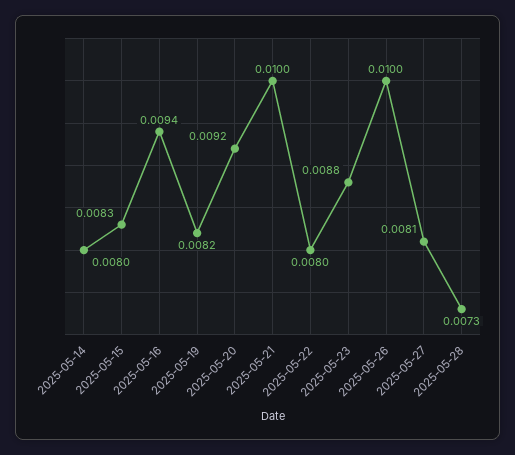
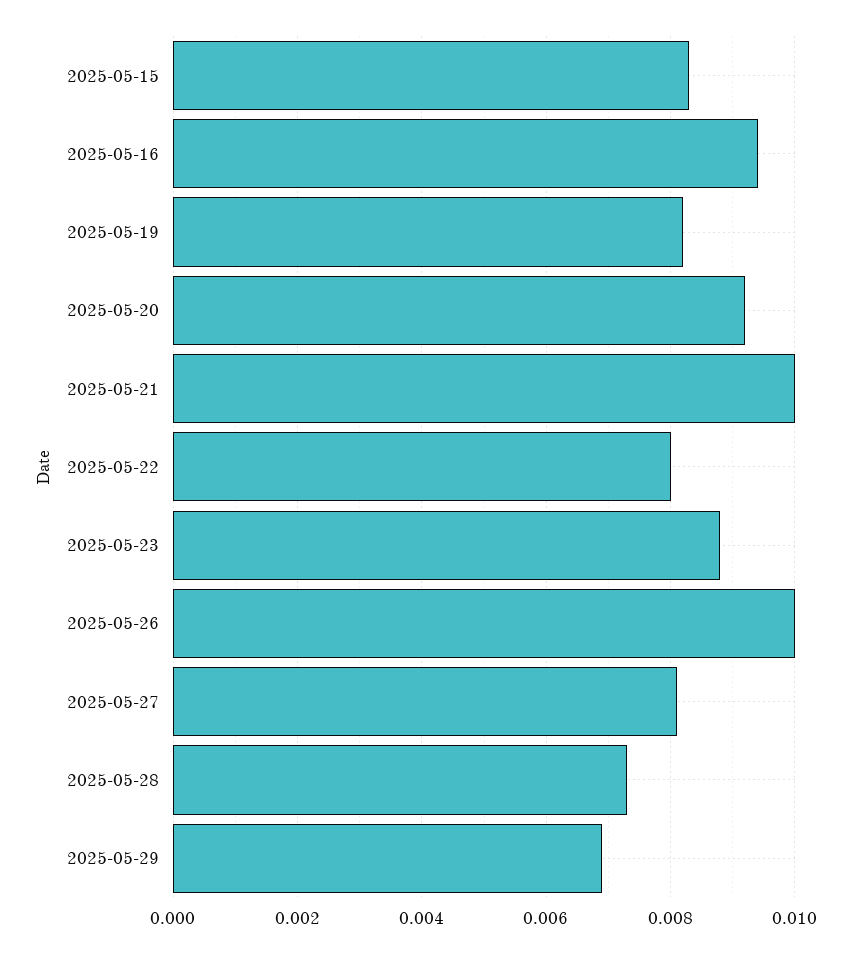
2025-05-14: 0.008 -> none
2025-05-29: none -> 0.007

